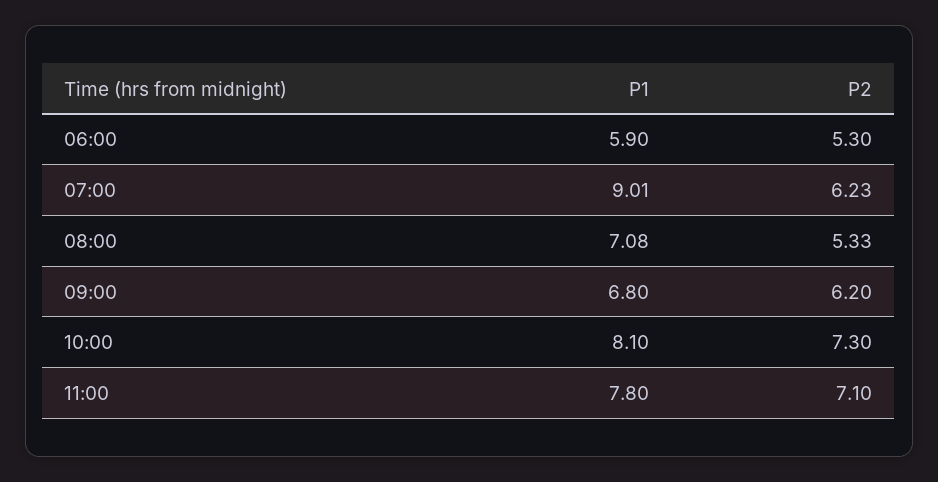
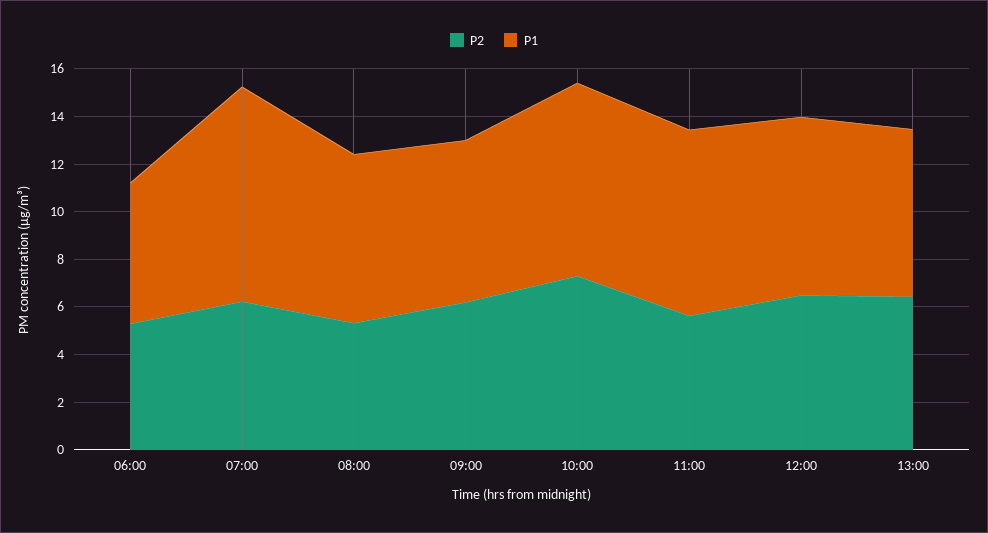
P2, 11:00: 7.1 -> 5.5
P2, 12:00: none -> 6.5
P1, 12:00: none -> 7.5
P2, 13:00: none -> 6.5
P1, 13:00: none -> 7

